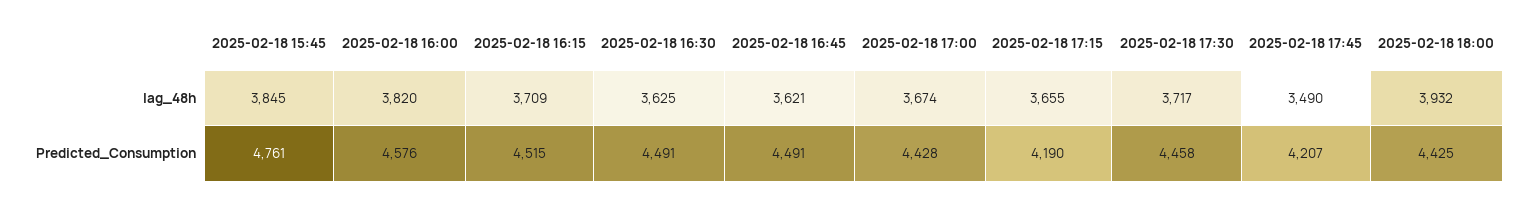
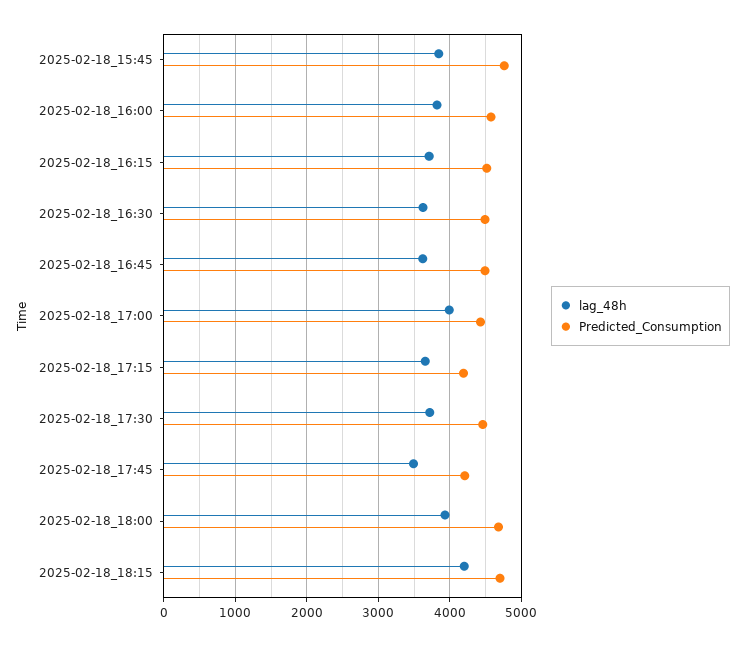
lag_48h, 2025-02-18 17:00: 3674 -> 4000
Predicted_Consumption, 2025-02-18 18:00: 4425 -> 4700
lag_48h, 2025-02-18_18:15: none -> 4200
Predicted_Consumption, 2025-02-18_18:15: none -> 4700

